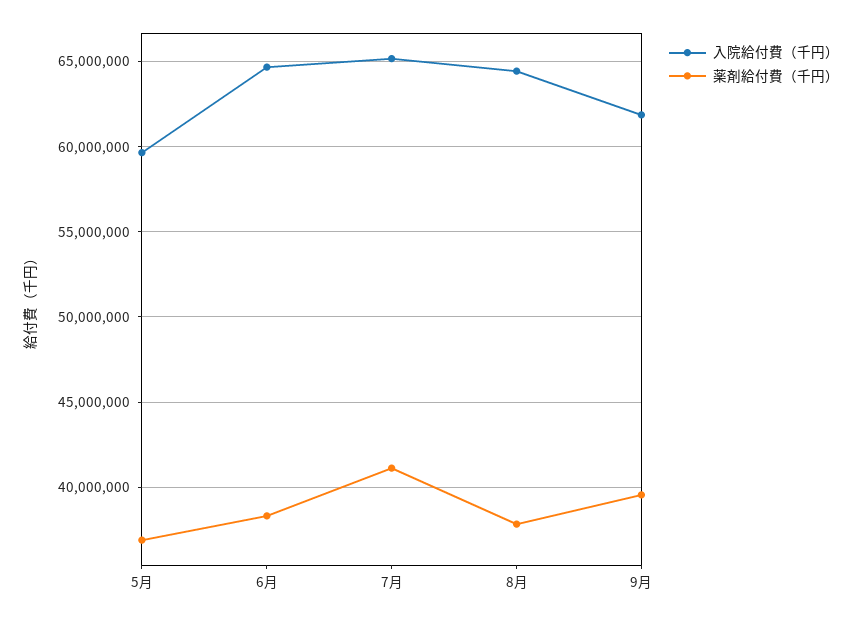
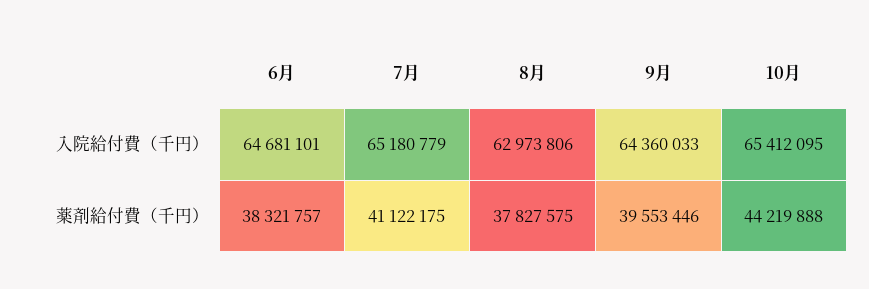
入院給付費（千円）, 5月: 59500000 -> none
薬剤給付費（千円）, 5月: 37000000 -> none
入院給付費（千円）, 8月: 64500000 -> 62973806
入院給付費（千円）, 9月: 62000000 -> 64360033
入院給付費（千円）, 10月: none -> 65412095
薬剤給付費（千円）, 10月: none -> 44219888

